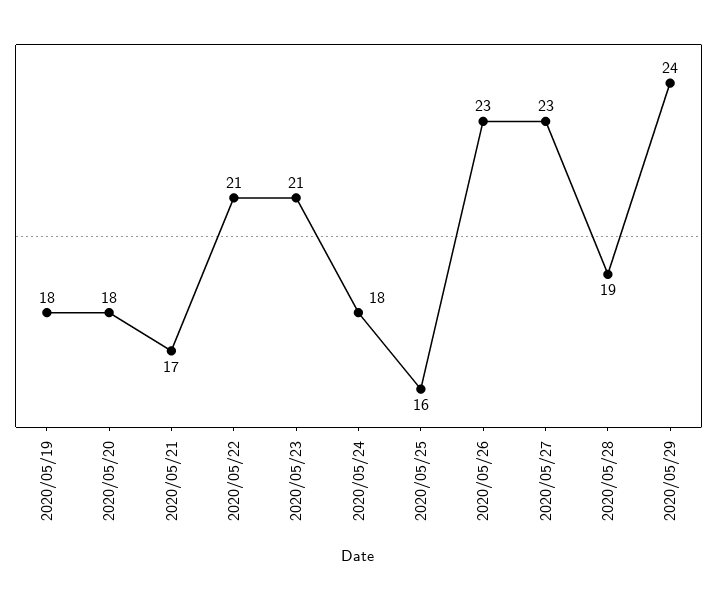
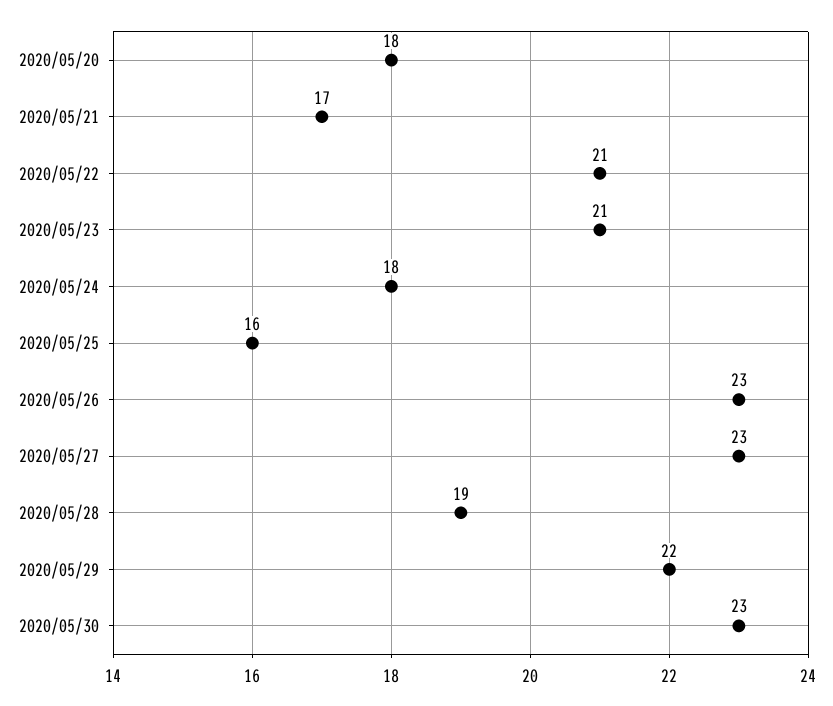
2020/05/19: 18 -> none
2020/05/29: 24 -> 22
2020/05/30: none -> 23

